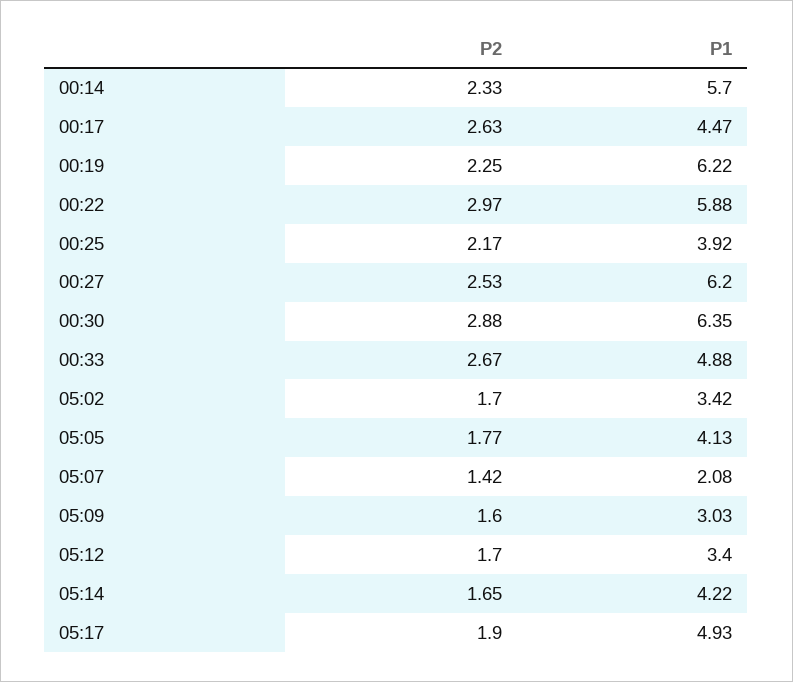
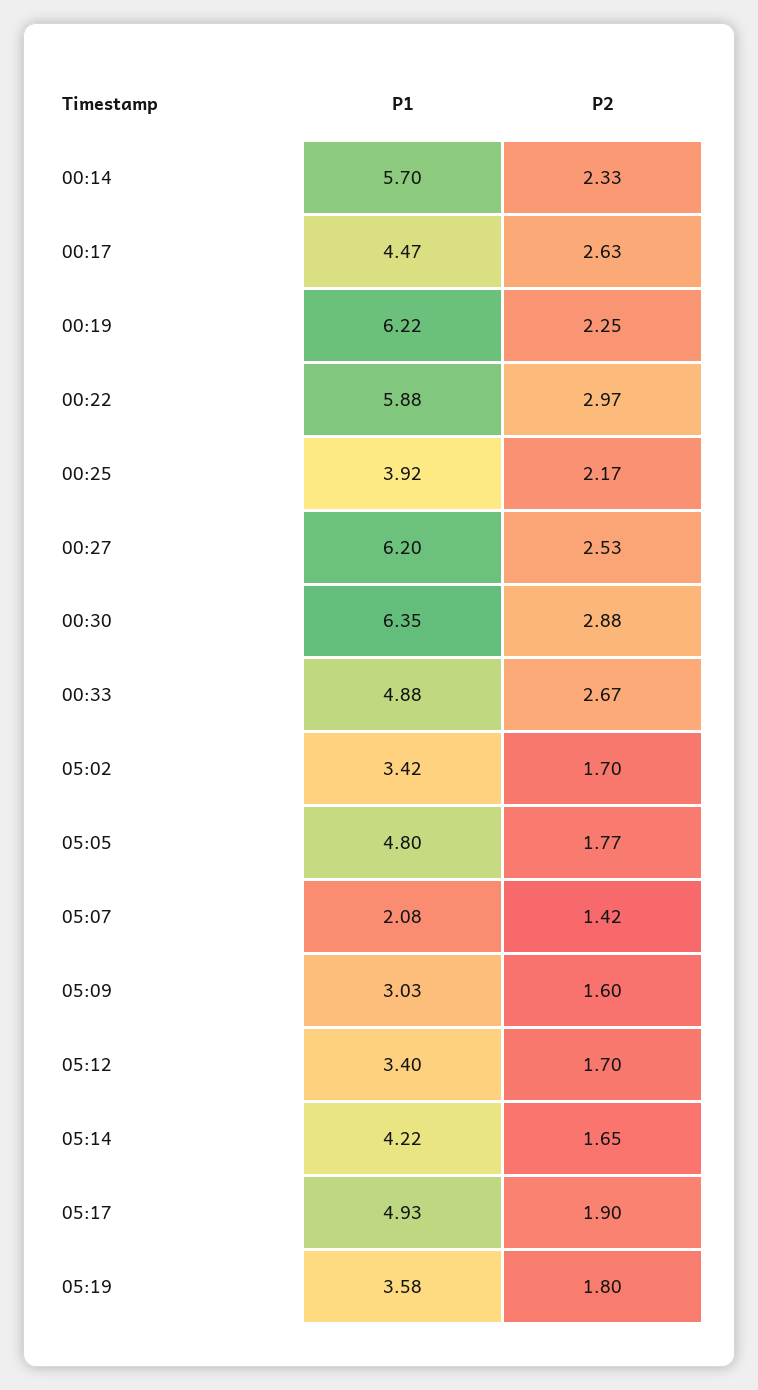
P1, 05:05: 4.13 -> 4.8
P1, 05:19: none -> 3.58
P2, 05:19: none -> 1.8

